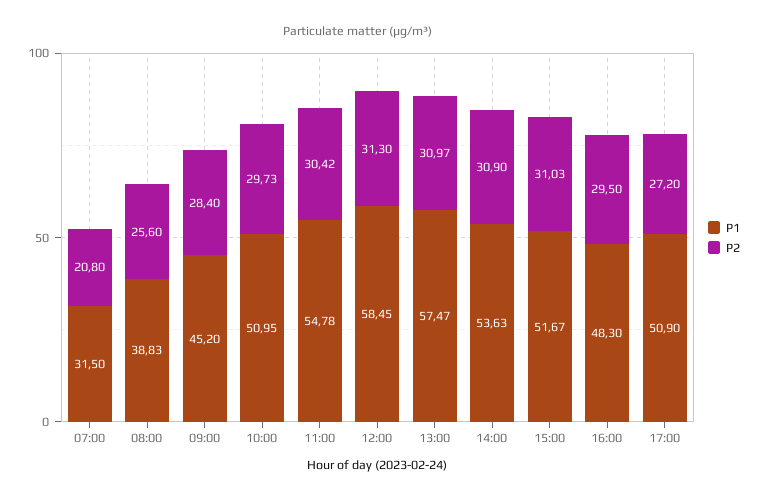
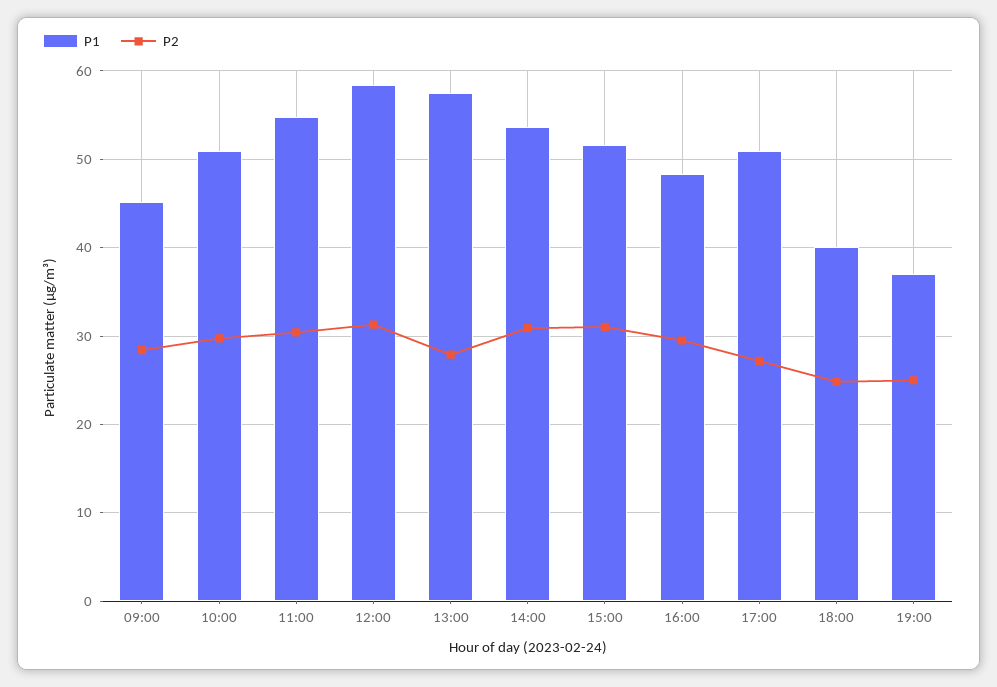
P1, 07:00: 31.5 -> none
P2, 07:00: 20.8 -> none
P1, 08:00: 38.83 -> none
P2, 08:00: 25.6 -> none
P2, 13:00: 30.97 -> 28
P1, 18:00: none -> 40
P2, 18:00: none -> 25
P1, 19:00: none -> 37
P2, 19:00: none -> 25

